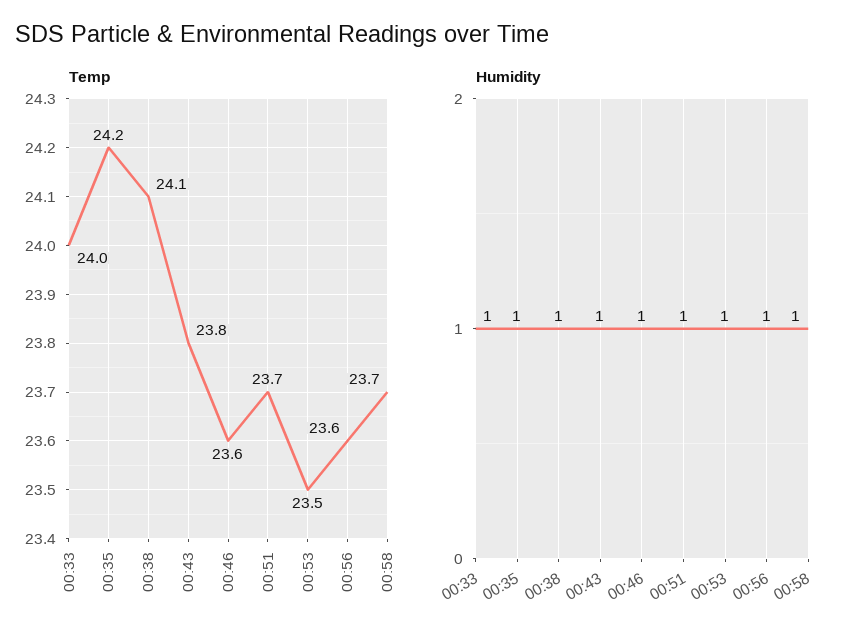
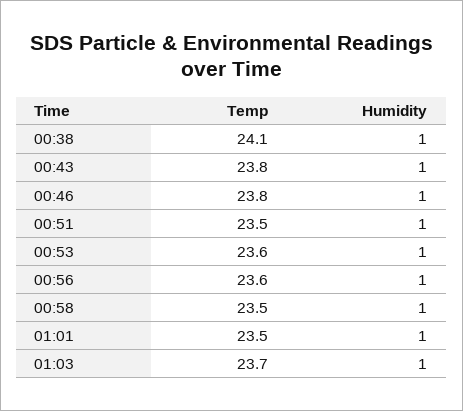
Temp, 00:33: 24 -> none
Temp, 00:35: 24.2 -> none
Temp, 00:46: 23.6 -> 23.8
Temp, 00:51: 23.7 -> 23.5
Temp, 00:53: 23.5 -> 23.6
Temp, 00:58: 23.7 -> 23.5
Humidity, 00:33: 1 -> none
Humidity, 00:35: 1 -> none
Temp, 01:01: none -> 23.5
Humidity, 01:01: none -> 1
Temp, 01:03: none -> 23.7
Humidity, 01:03: none -> 1

